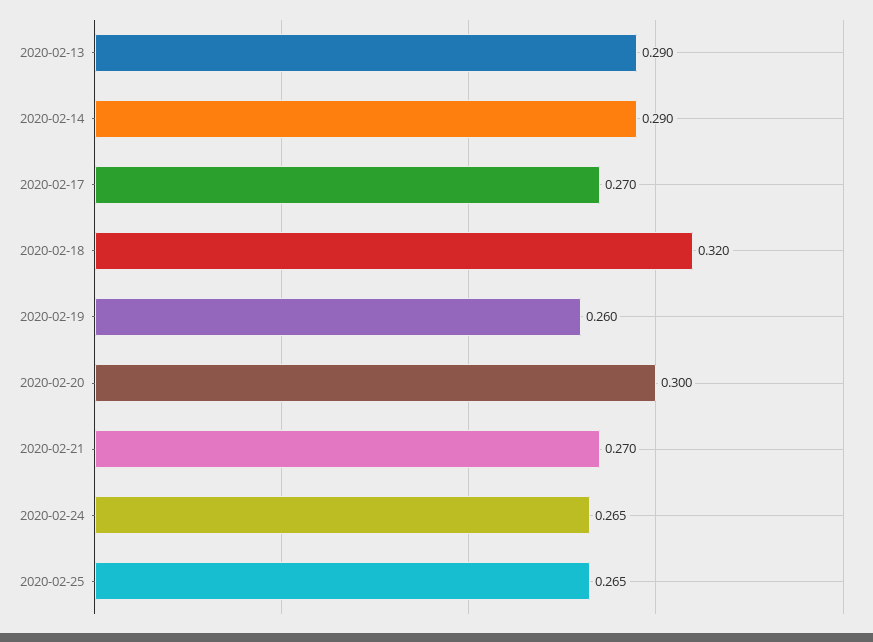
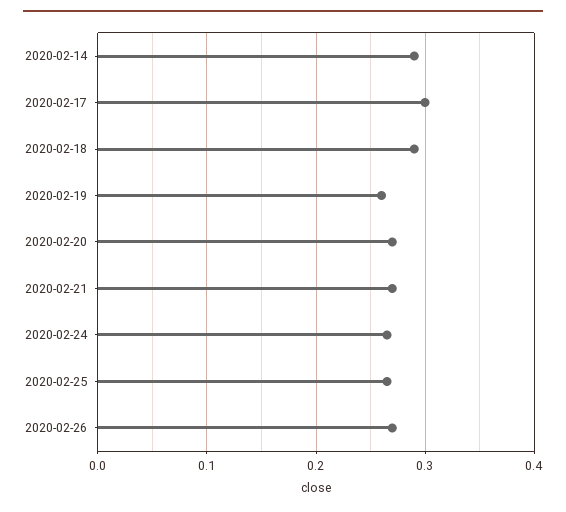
2020-02-13: 0.29 -> none
2020-02-17: 0.27 -> 0.3
2020-02-18: 0.32 -> 0.29
2020-02-20: 0.3 -> 0.27
2020-02-26: none -> 0.27

